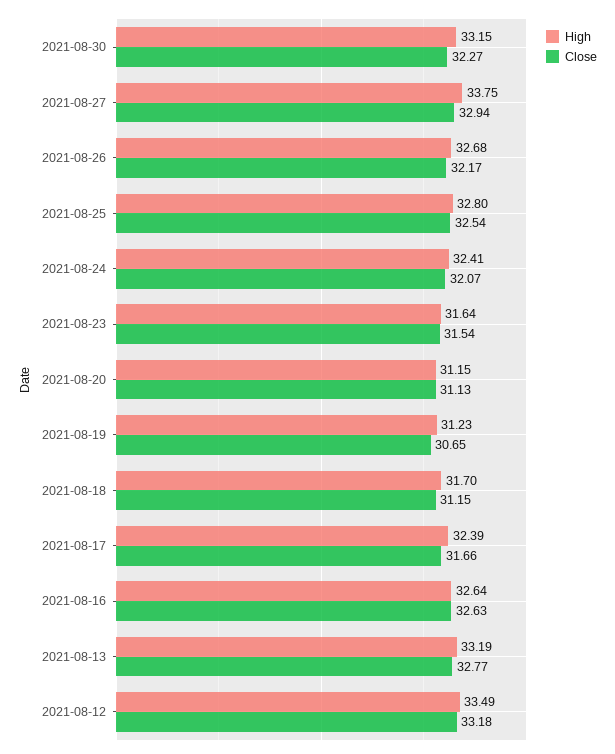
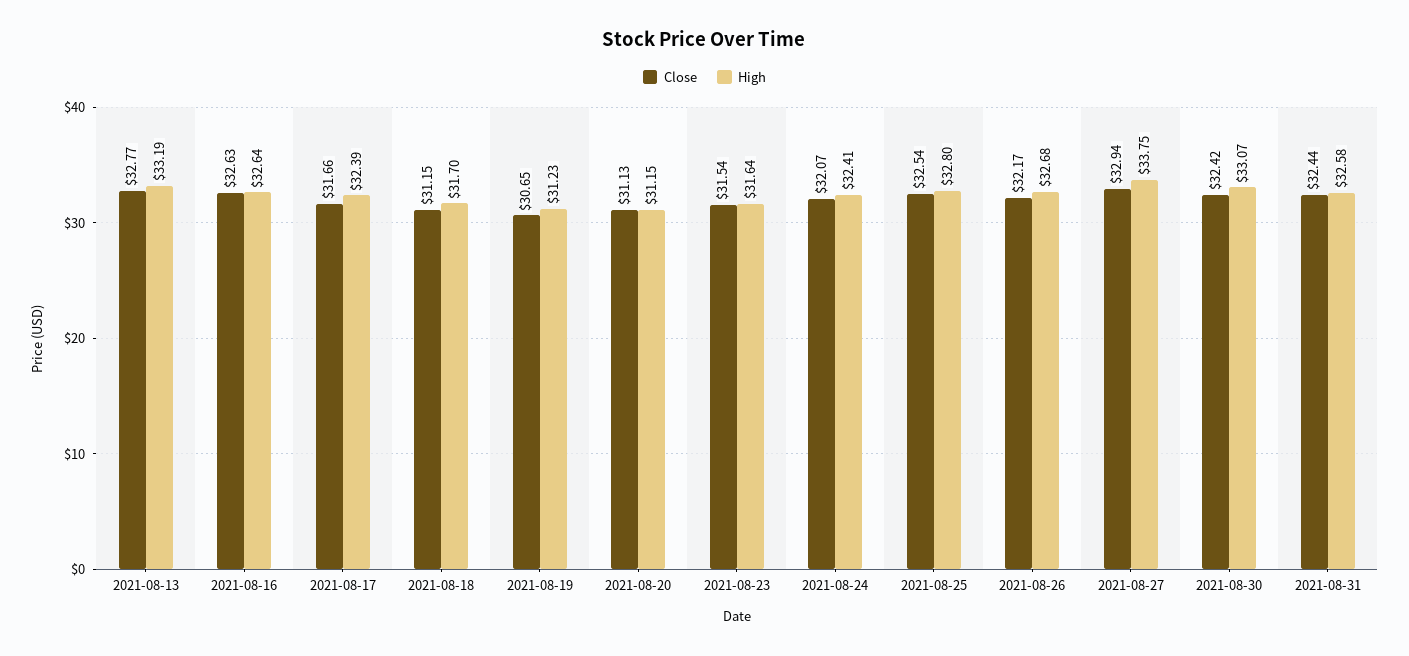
High, 2021-08-30: 33.15 -> 33.07
Close, 2021-08-30: 32.27 -> 32.42
High, 2021-08-12: 33.49 -> none
Close, 2021-08-12: 33.18 -> none
Close, 2021-08-31: none -> 32.44
High, 2021-08-31: none -> 32.58

